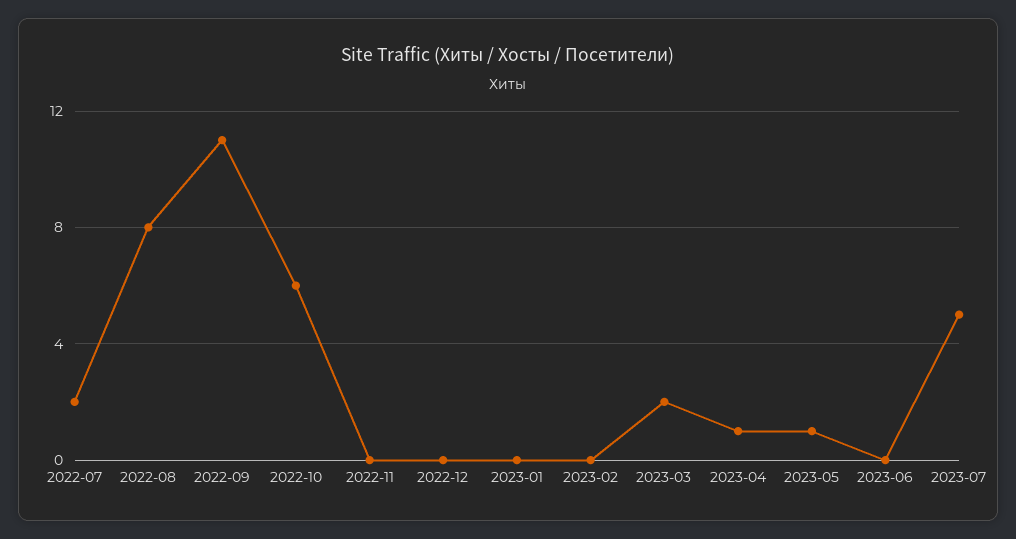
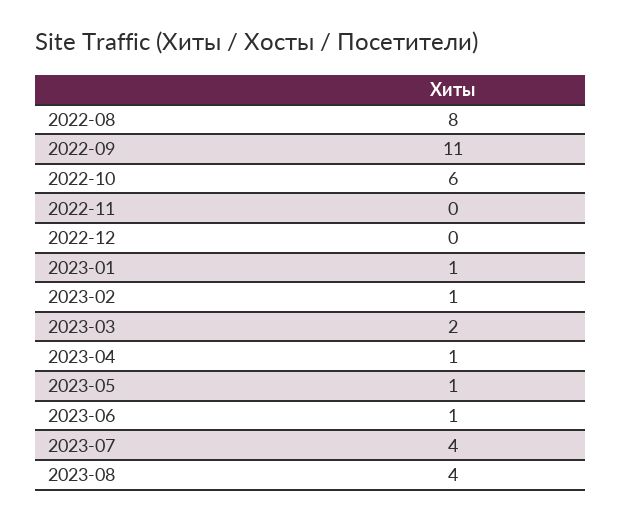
2022-07: 2 -> none
2023-01: 0 -> 1
2023-02: 0 -> 1
2023-06: 0 -> 1
2023-07: 5 -> 4
2023-08: none -> 4

